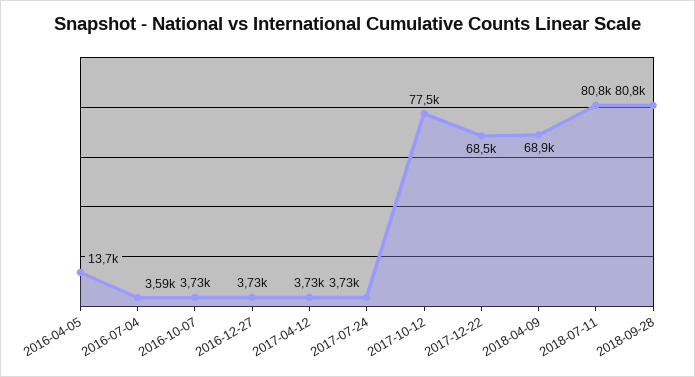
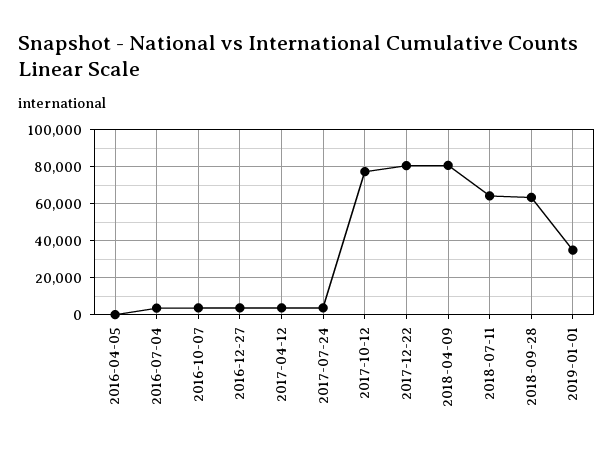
2016-04-05: 13700 -> 0
2017-12-22: 68500 -> 80000
2018-04-09: 68900 -> 80000
2018-07-11: 80800 -> 65000
2018-09-28: 80800 -> 65000
2019-01-01: none -> 35000

